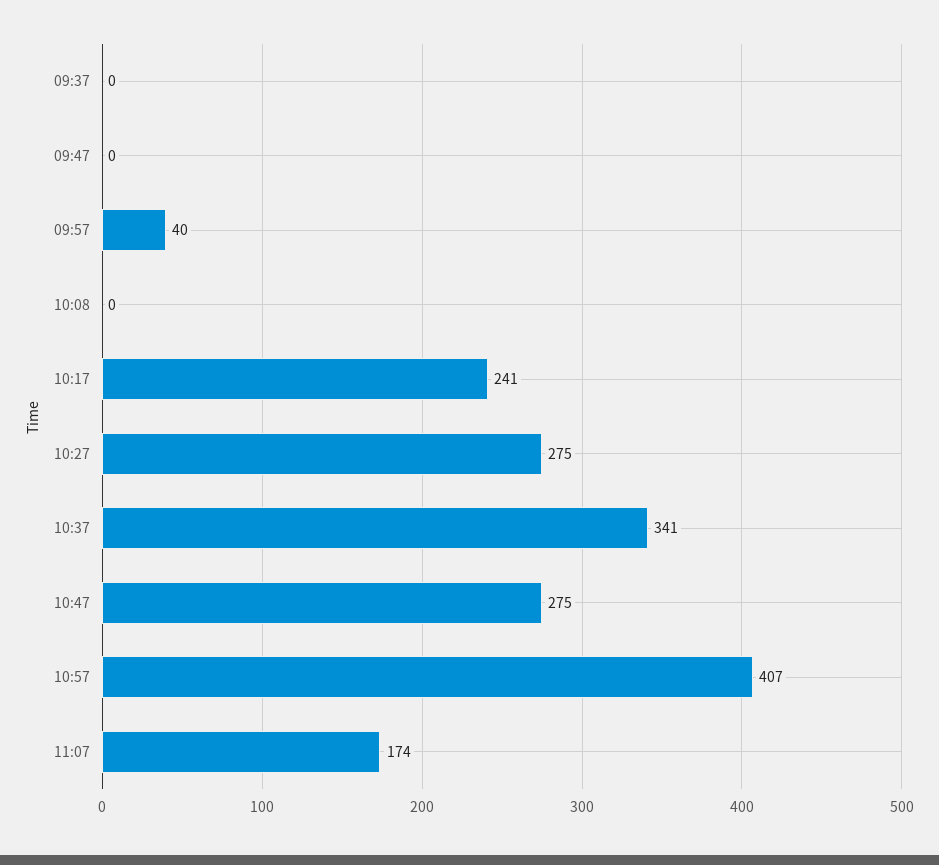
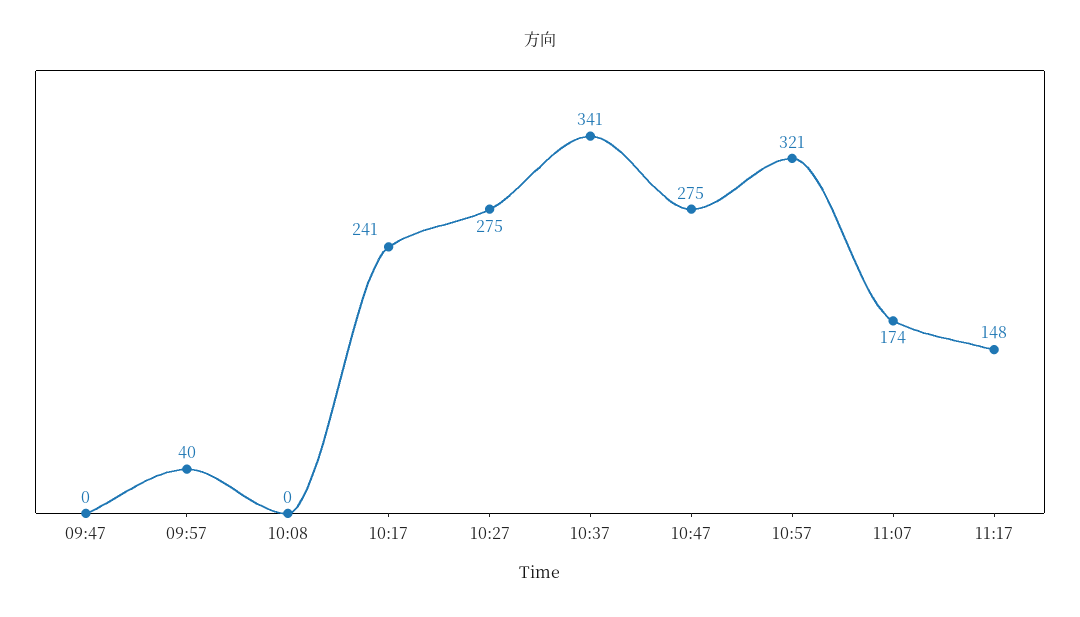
09:37: 0 -> none
10:57: 407 -> 321
11:17: none -> 148

